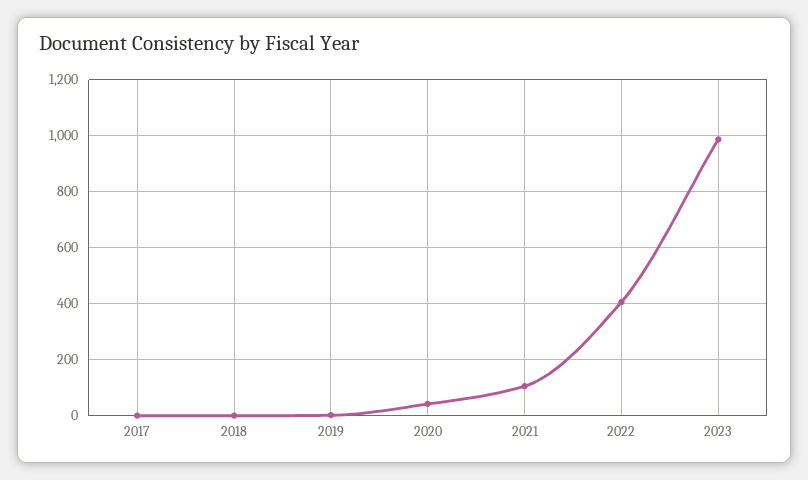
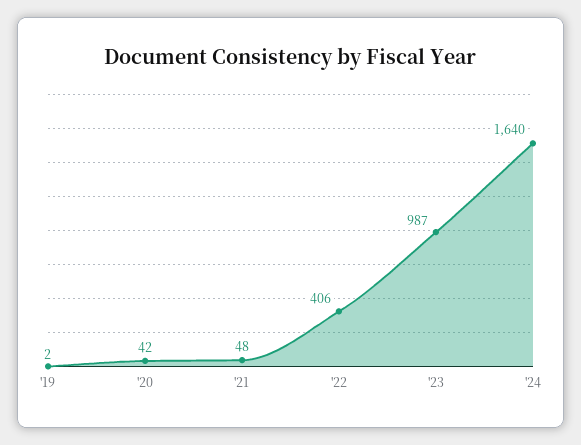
2017: 0 -> none
2018: 0 -> none
2021: 100 -> 48
'24: none -> 1640

